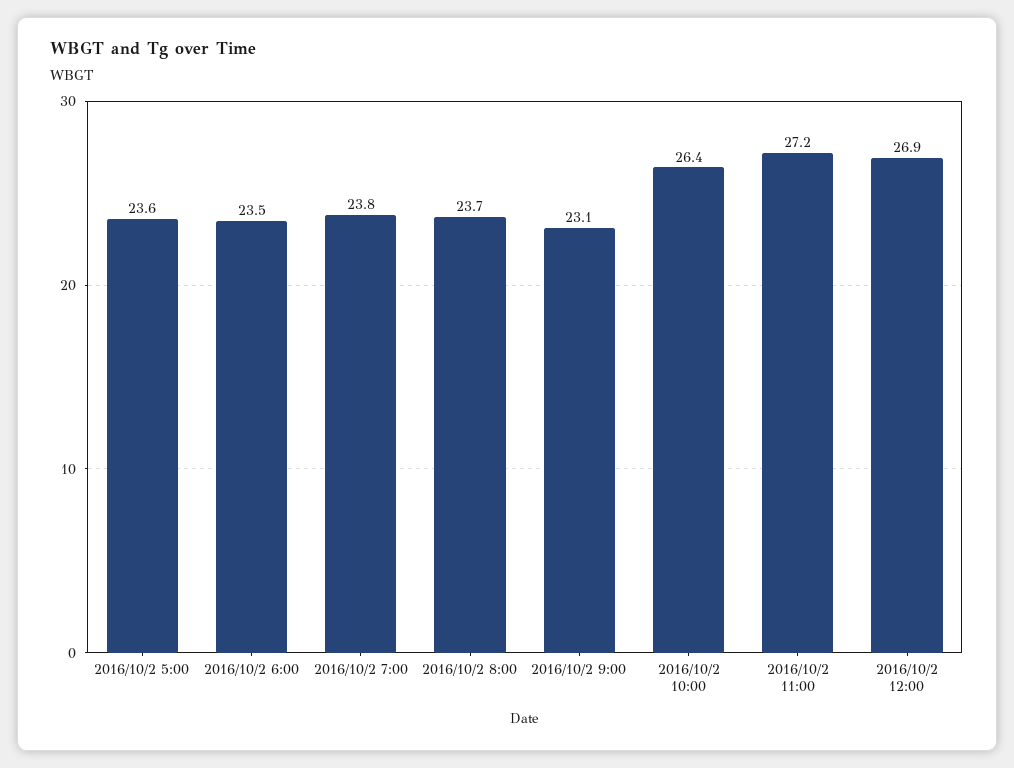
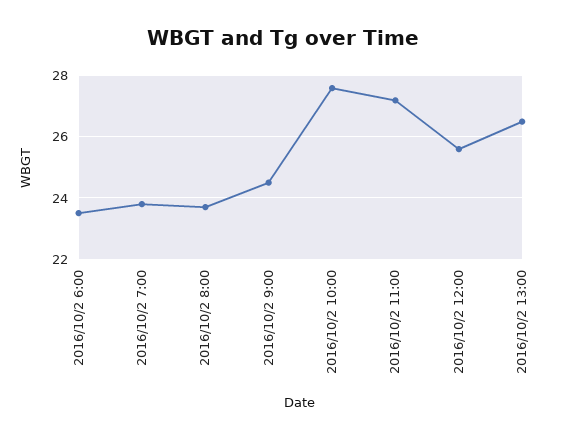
2016/10/2 5:00: 23.6 -> none
2016/10/2 9:00: 23.1 -> 24.5
2016/10/2 10:00: 26.4 -> 27.5
2016/10/2 12:00: 26.9 -> 25.5
2016/10/2 13:00: none -> 26.5

